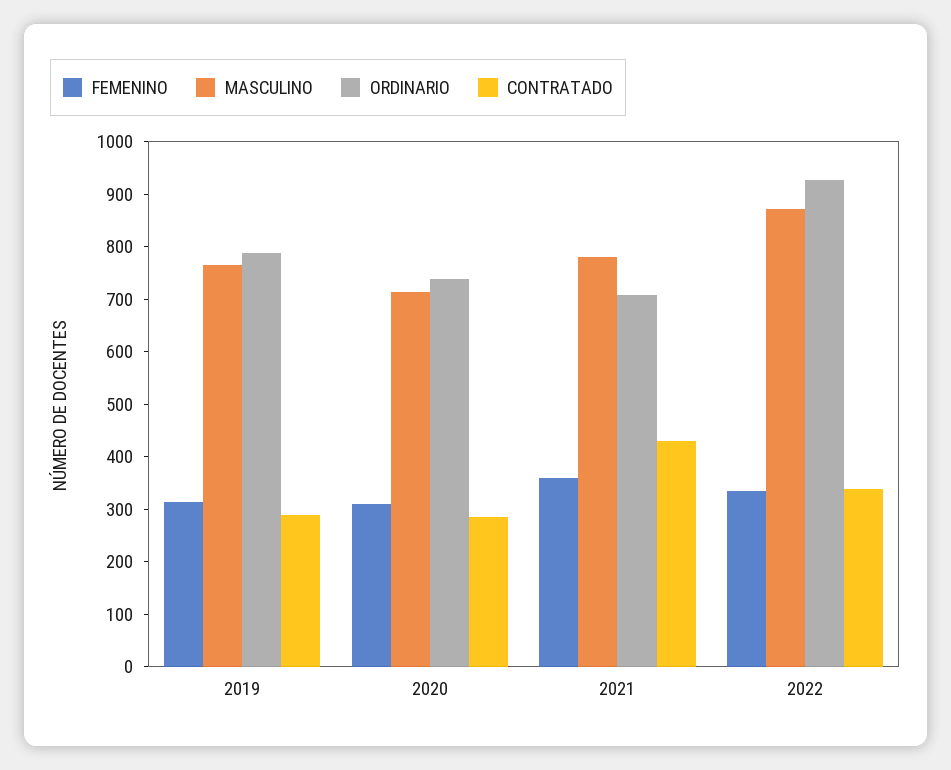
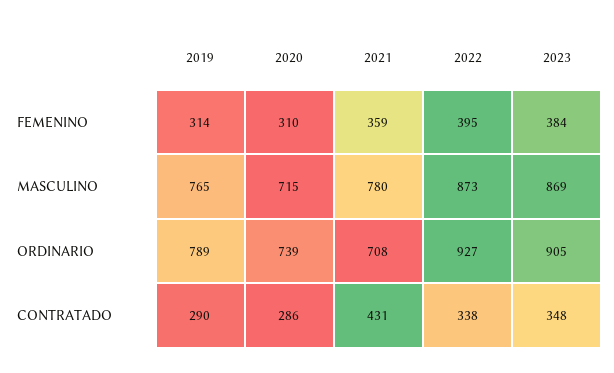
FEMENINO, 2022: 340 -> 395
FEMENINO, 2023: none -> 384
MASCULINO, 2023: none -> 869
ORDINARIO, 2023: none -> 905
CONTRATADO, 2023: none -> 348

